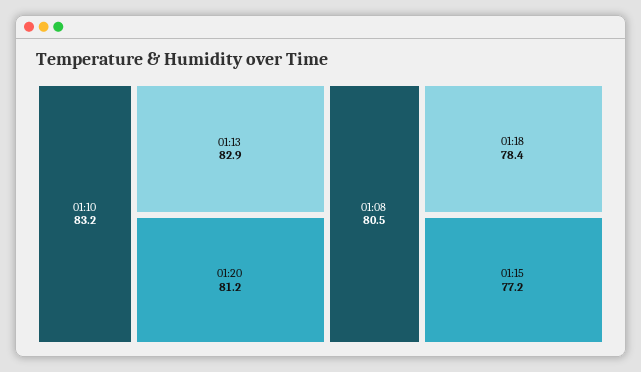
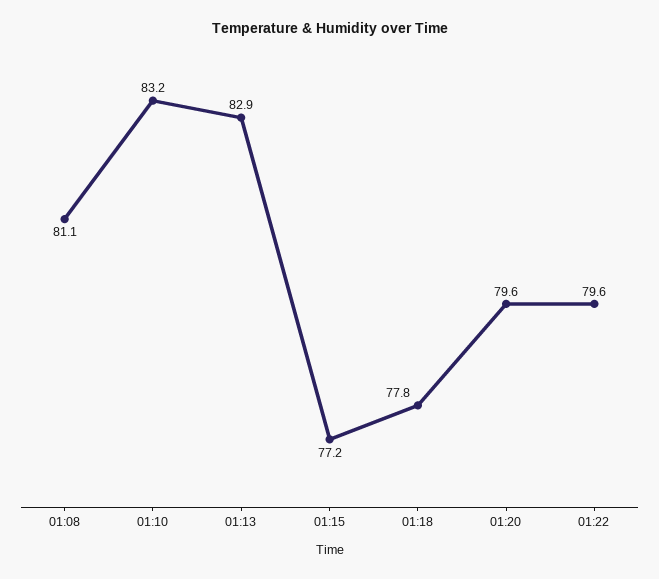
01:20: 81.2 -> 79.6
01:08: 80.5 -> 81.1
01:18: 78.4 -> 77.8
01:22: none -> 79.6

